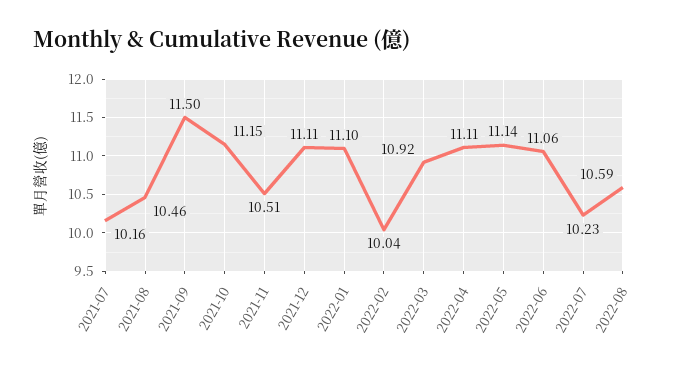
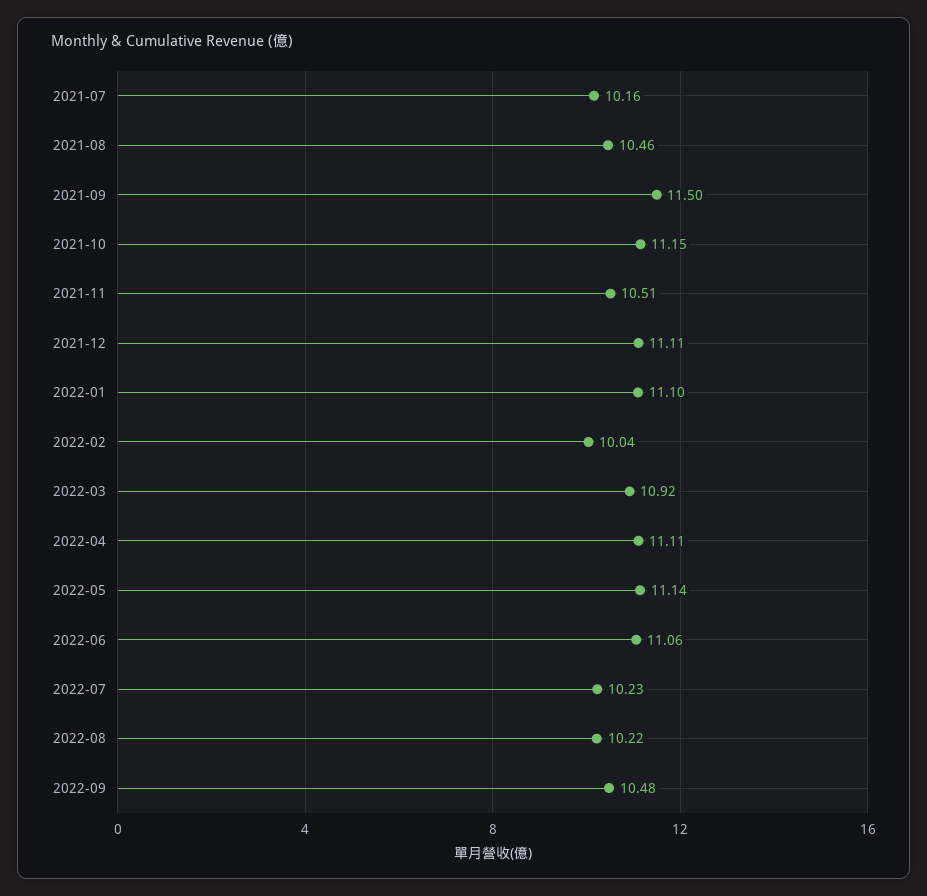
2022-08: 10.59 -> 10.22
2022-09: none -> 10.48

